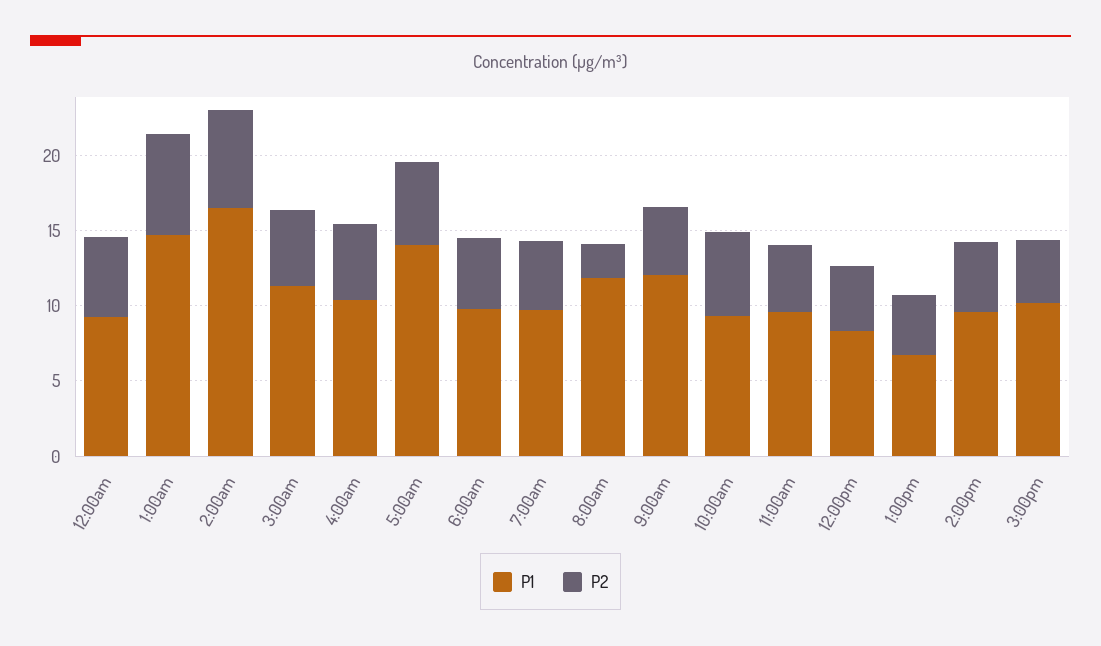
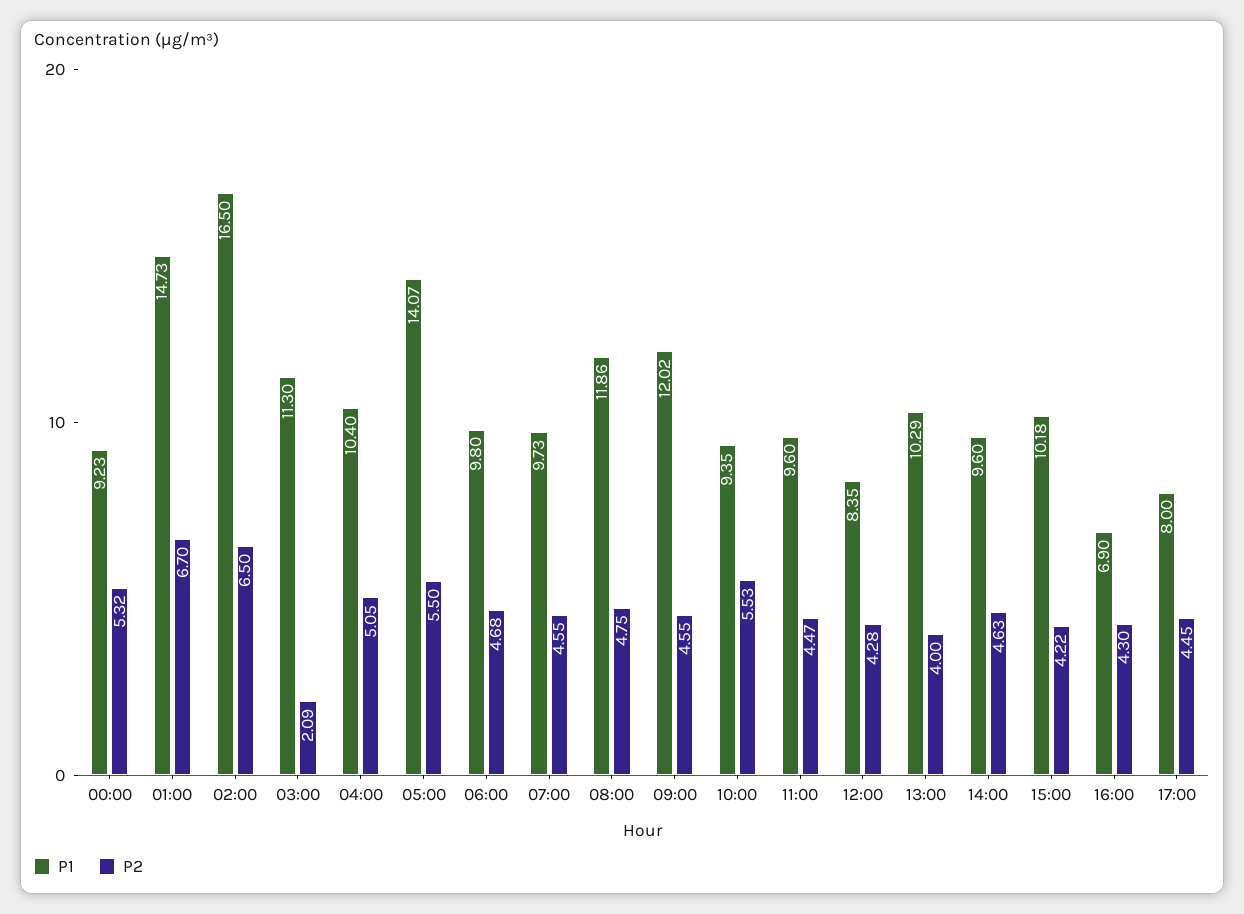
P2, 3:00am: 5 -> 2.09
P2, 8:00am: 2 -> 4.75
P1, 1:00pm: 7 -> 10.29
P1, 16:00: none -> 6.9
P2, 16:00: none -> 4.3
P1, 17:00: none -> 8
P2, 17:00: none -> 4.45

